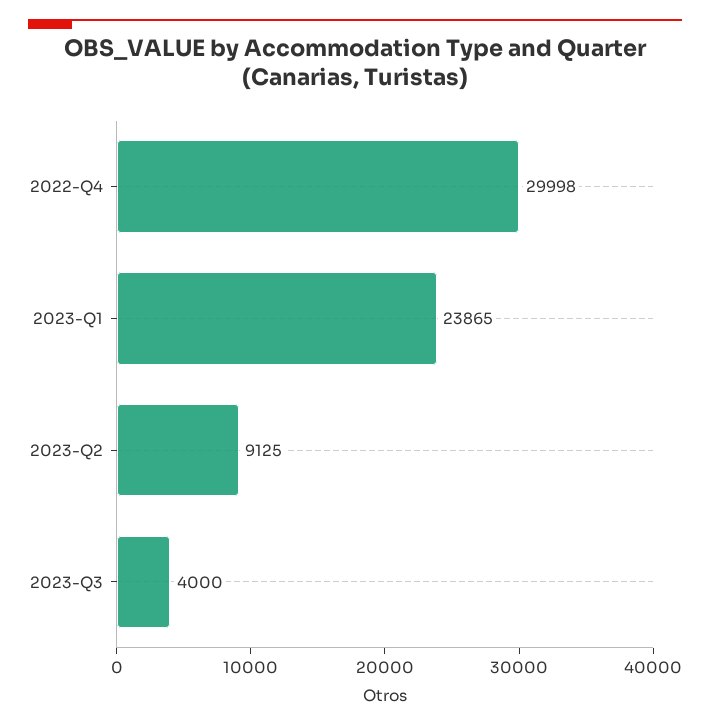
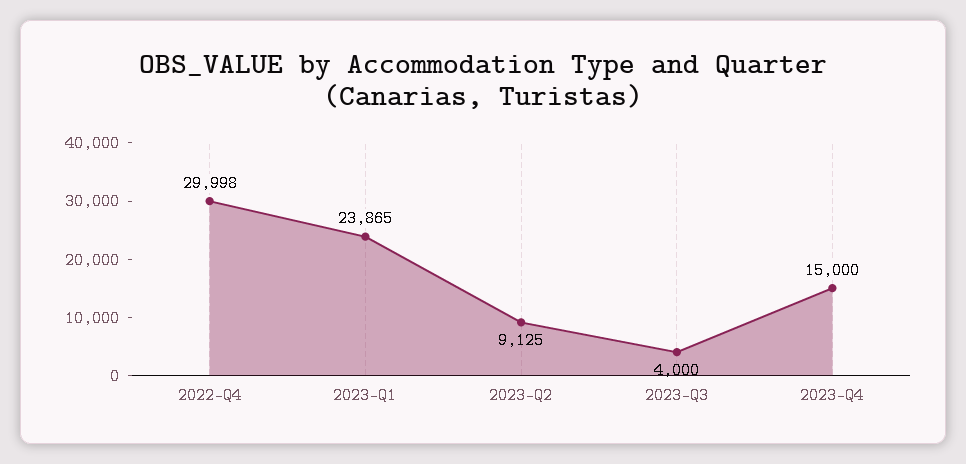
2023-Q4: none -> 15000

